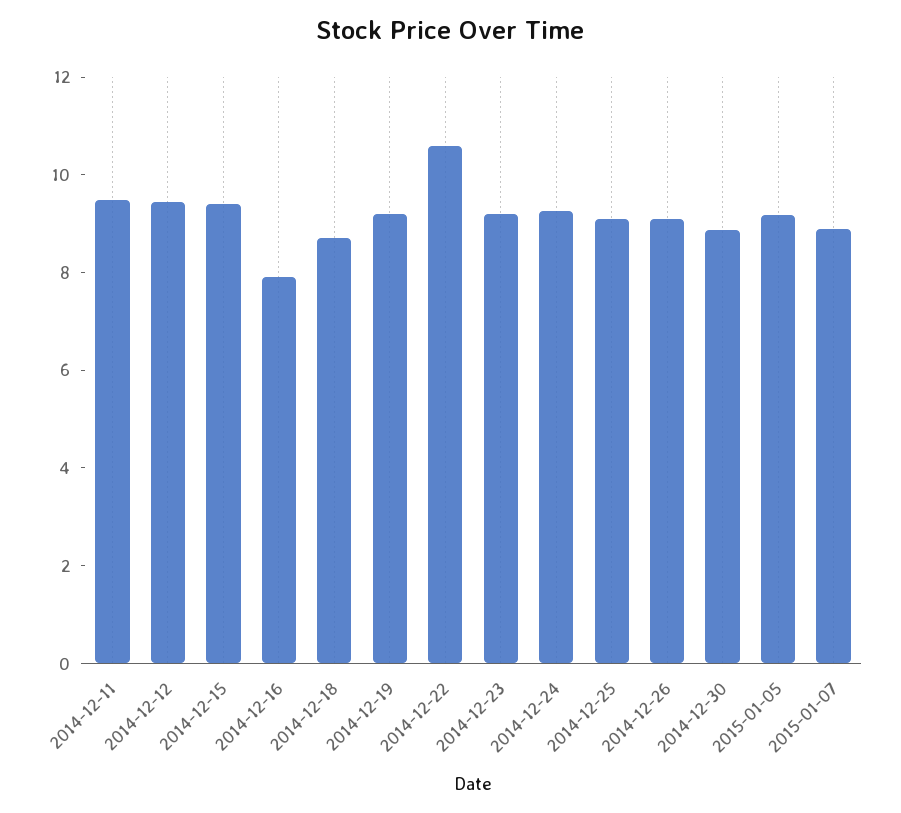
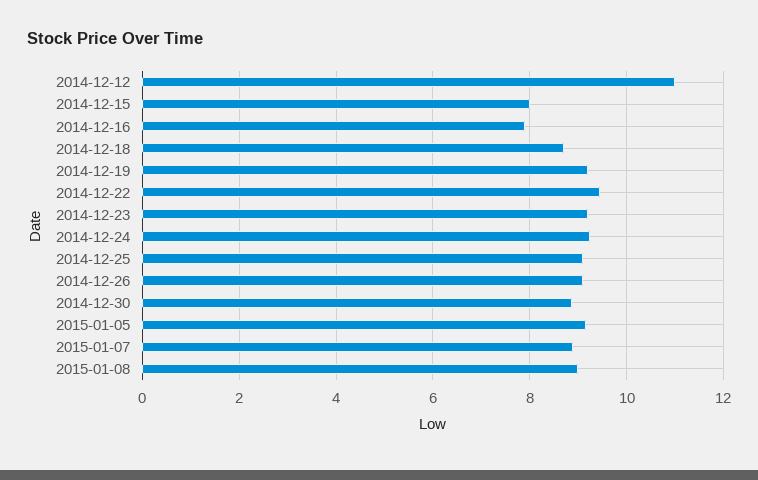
2014-12-11: 9.5 -> none
2014-12-12: 9.5 -> 11
2014-12-15: 9.5 -> 8
2014-12-22: 10.5 -> 9.4
2015-01-08: none -> 9

